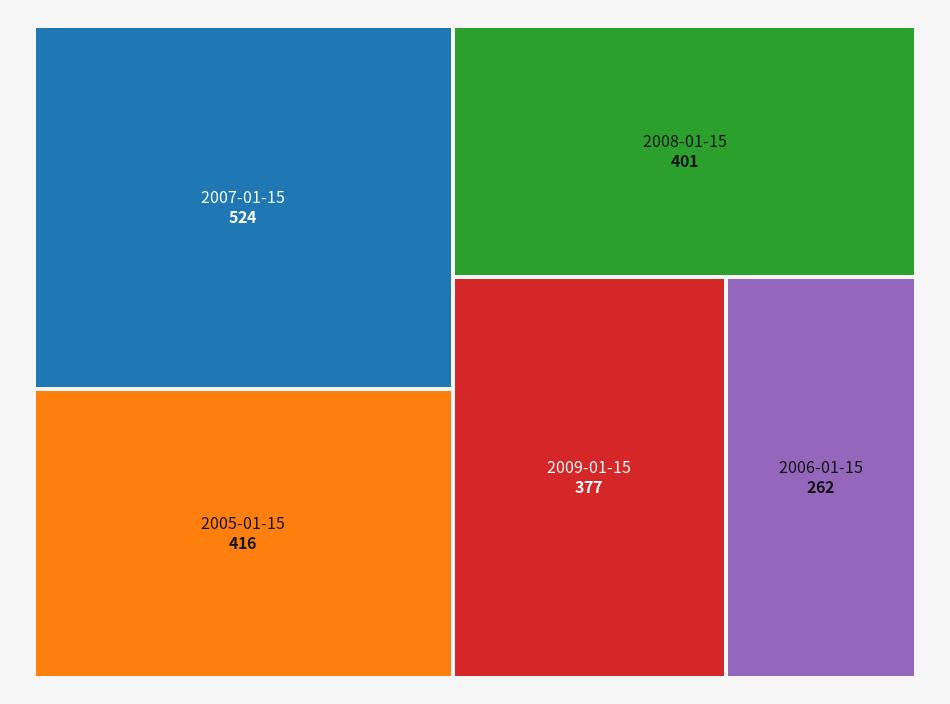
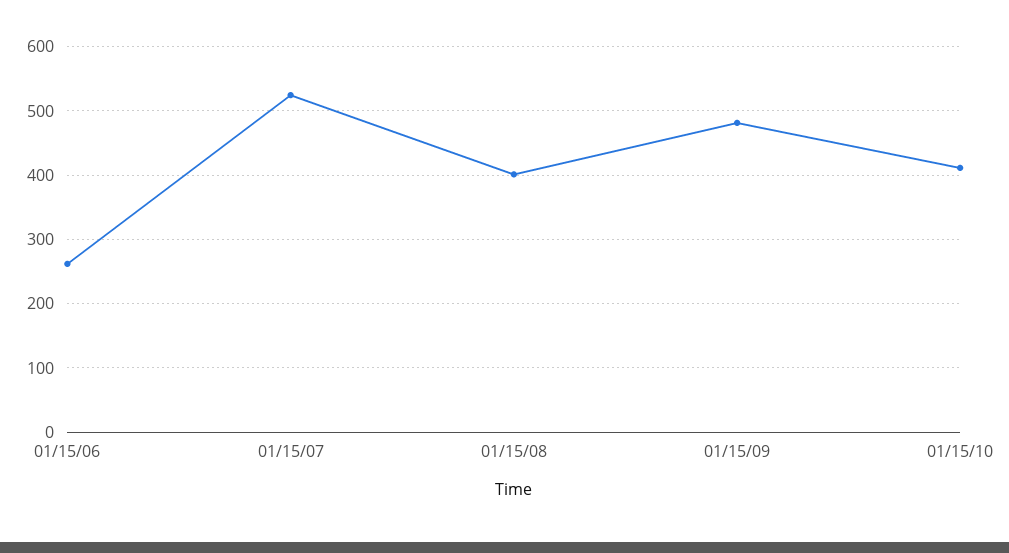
2005-01-15: 416 -> none
2009-01-15: 377 -> 480
01/15/10: none -> 410

